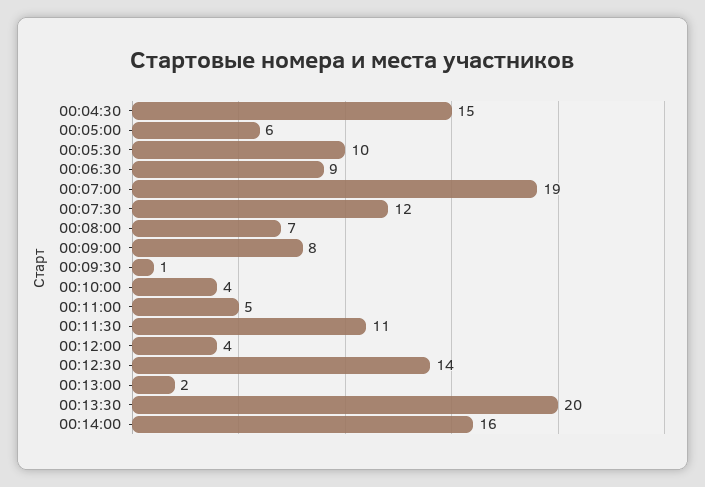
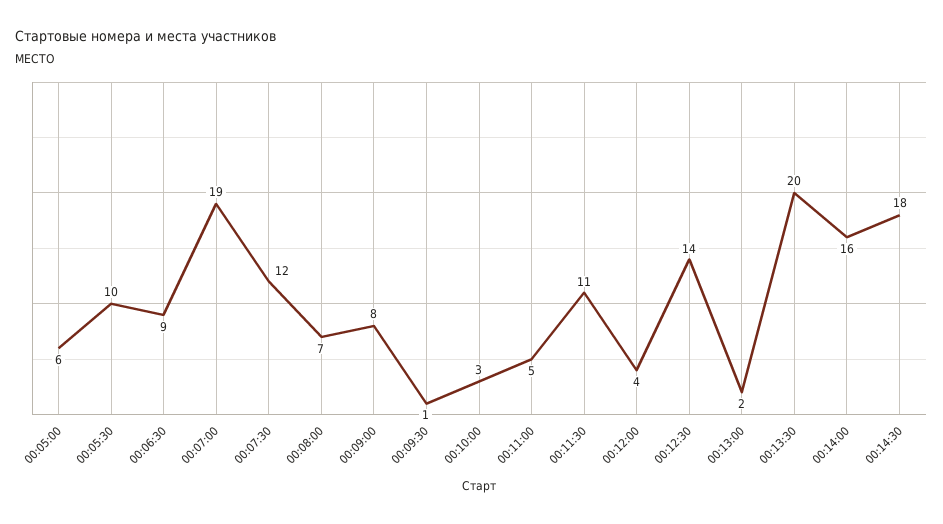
00:04:30: 15 -> none
00:10:00: 4 -> 3
00:14:30: none -> 18

